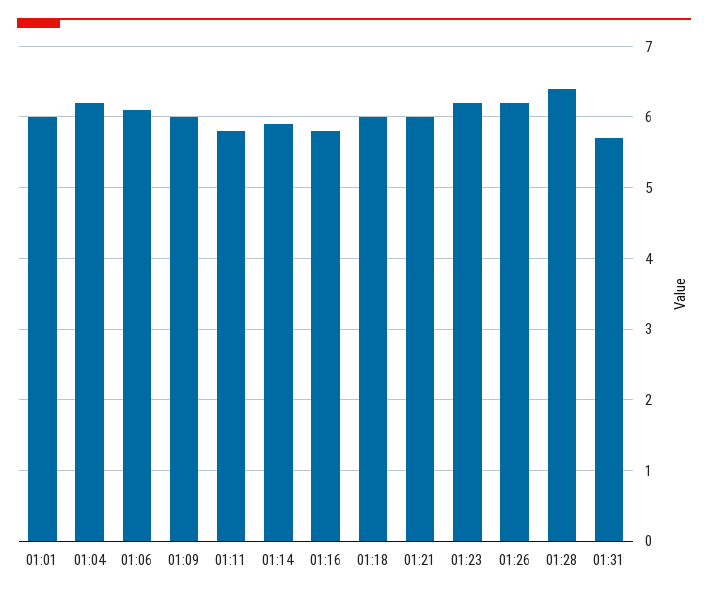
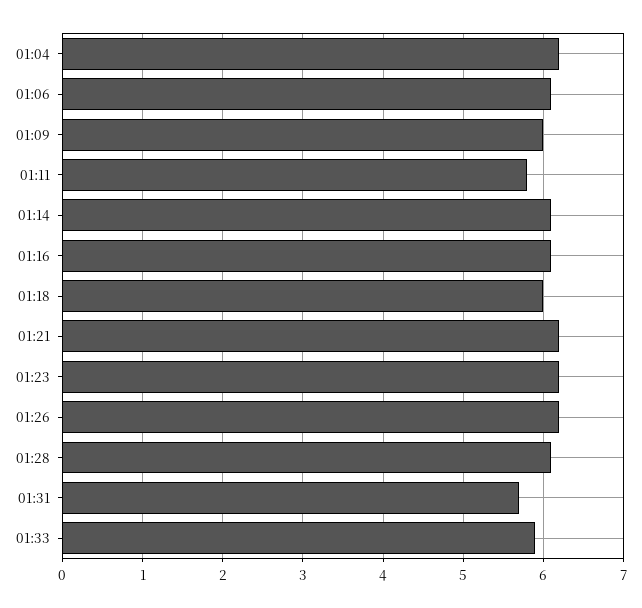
01:01: 6 -> none
01:14: 5.9 -> 6.1
01:16: 5.8 -> 6.1
01:21: 6 -> 6.2
01:28: 6.4 -> 6.1
01:33: none -> 5.9

